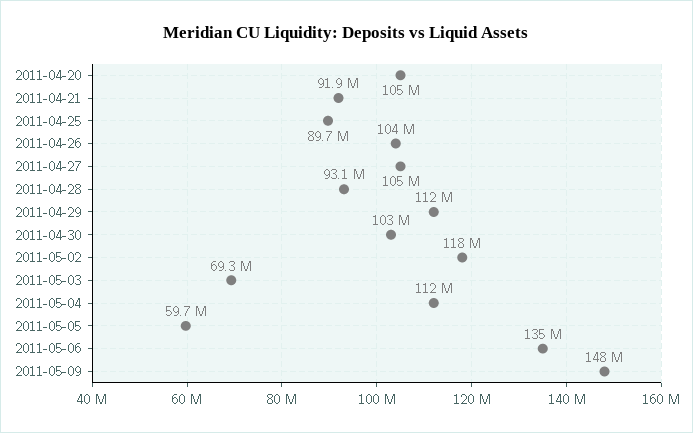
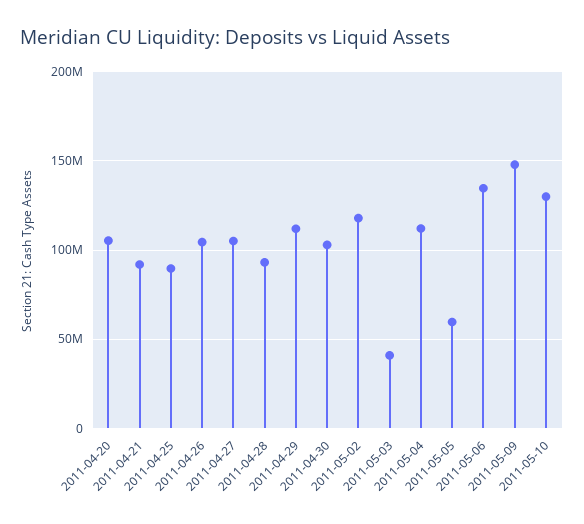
2011-05-03: 69300000 -> 40000000
2011-05-10: none -> 130000000

